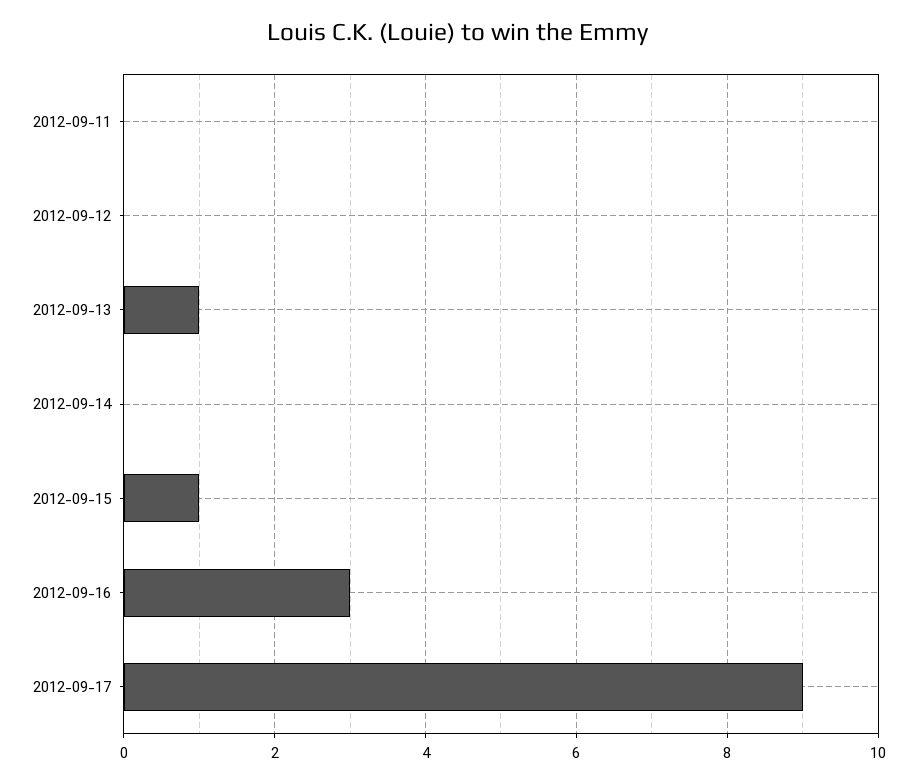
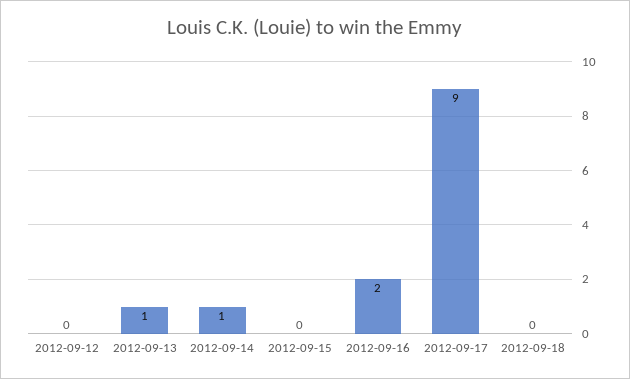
2012-09-11: 0 -> none
2012-09-14: 0 -> 1
2012-09-15: 1 -> 0
2012-09-16: 3 -> 2
2012-09-18: none -> 0

